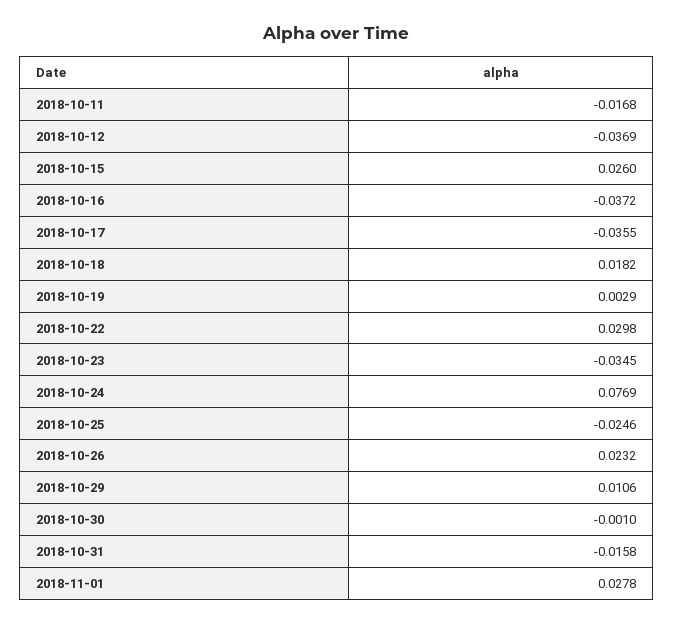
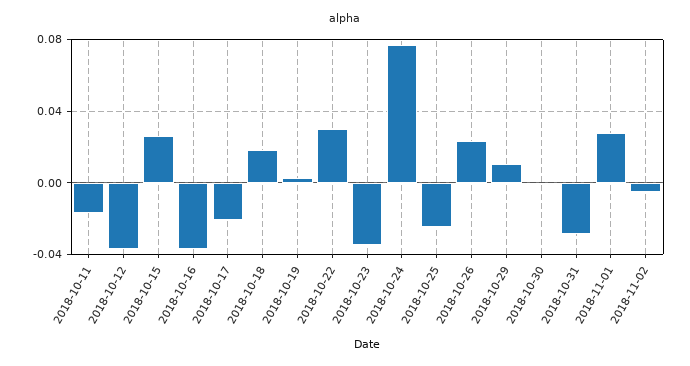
2018-10-17: -0.0355 -> -0.02
2018-10-31: -0.0158 -> -0.03
2018-11-02: none -> -0.005

